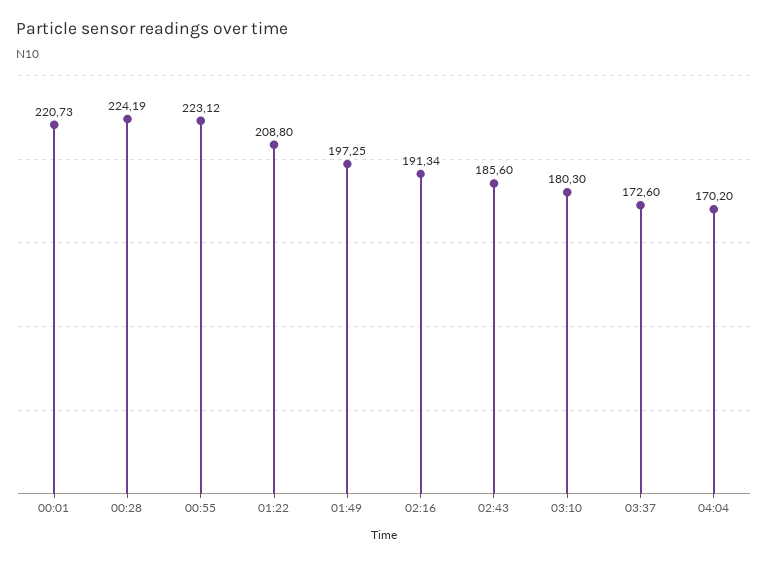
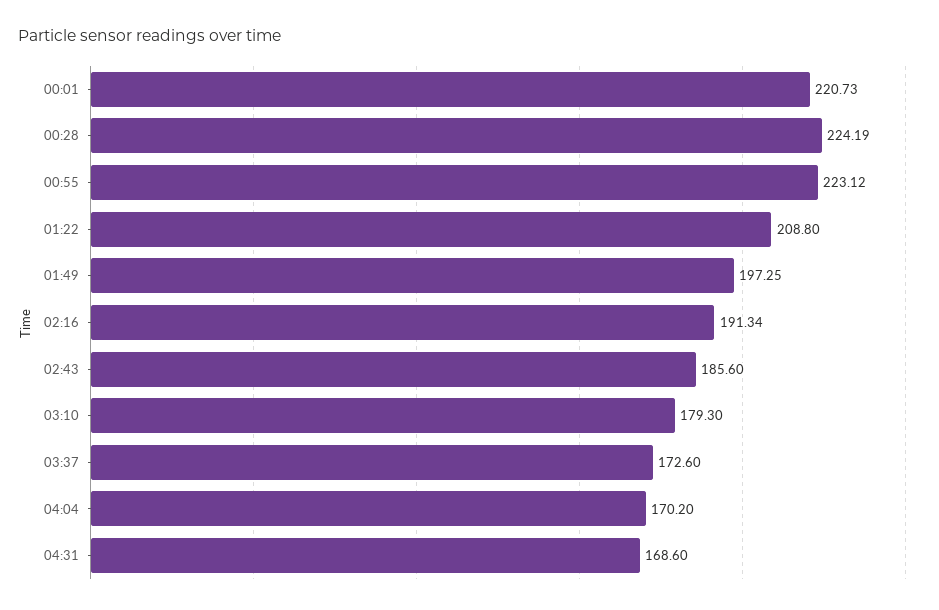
03:10: 180.3 -> 179.3
04:31: none -> 168.6

